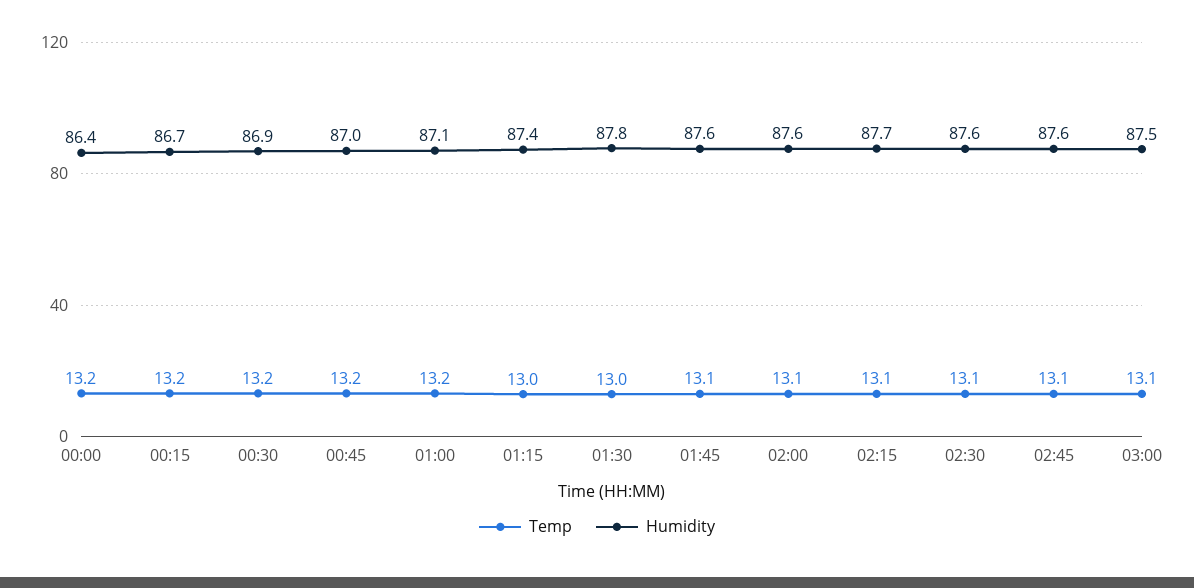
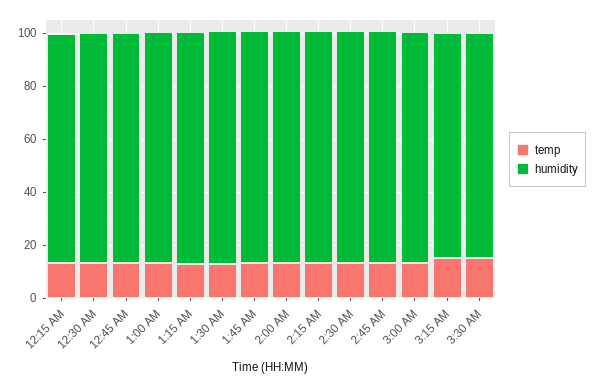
Temp, 00:00: 13.2 -> none
Humidity, 00:00: 86.4 -> none
Temp, 3:15 AM: none -> 15
Humidity, 3:15 AM: none -> 85
Temp, 3:30 AM: none -> 15
Humidity, 3:30 AM: none -> 85

